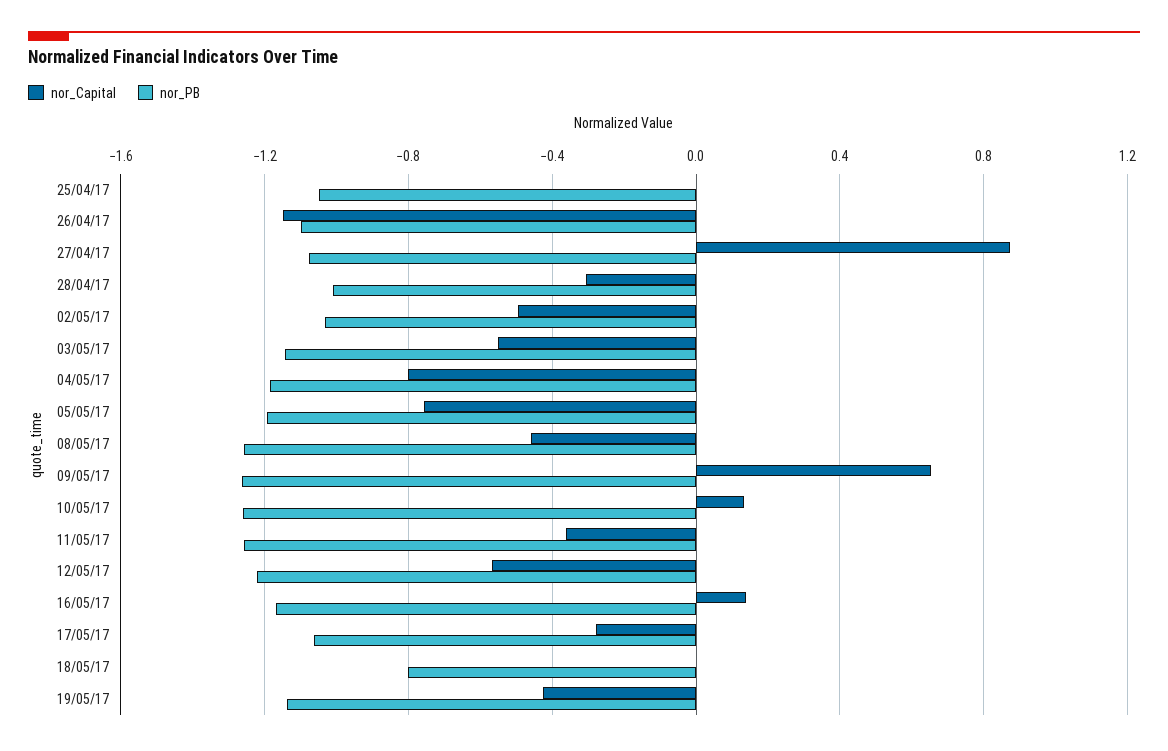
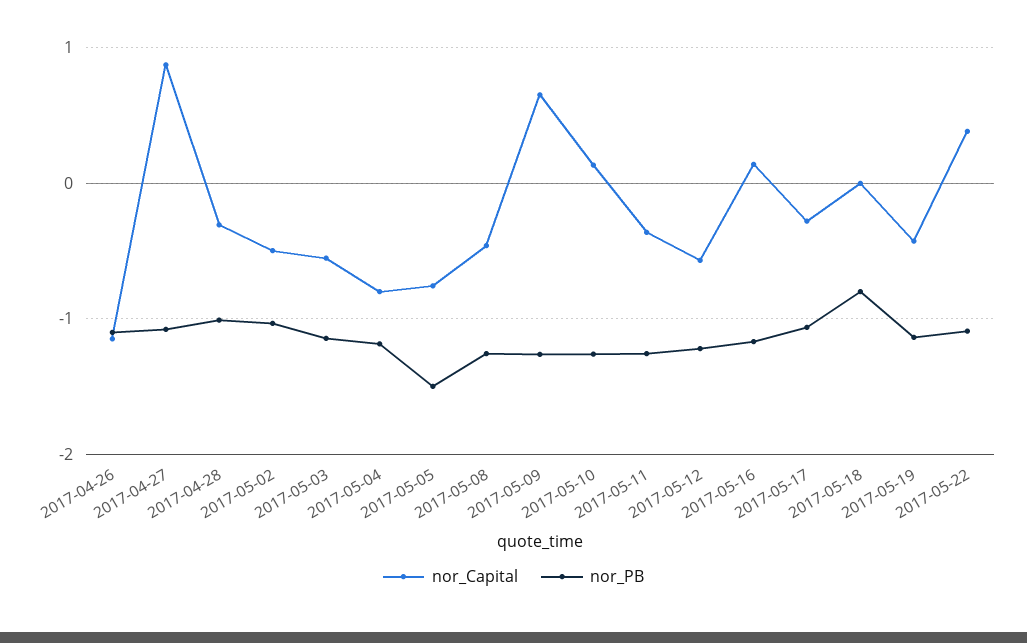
nor_Capital, 25/04/17: 0 -> none
nor_PB, 25/04/17: -1.05 -> none
nor_PB, 05/05/17: -1.2 -> -1.5
nor_Capital, 2017-05-22: none -> 0.4
nor_PB, 2017-05-22: none -> -1.1

